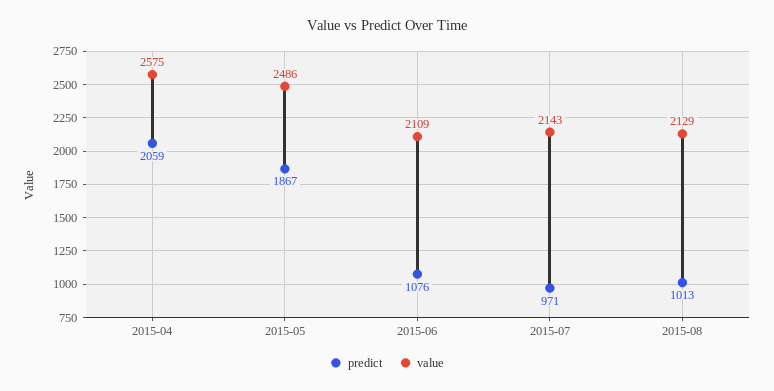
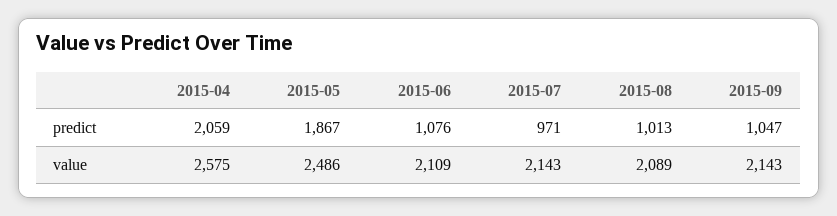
value, 2015-08: 2129 -> 2089
predict, 2015-09: none -> 1047
value, 2015-09: none -> 2143

